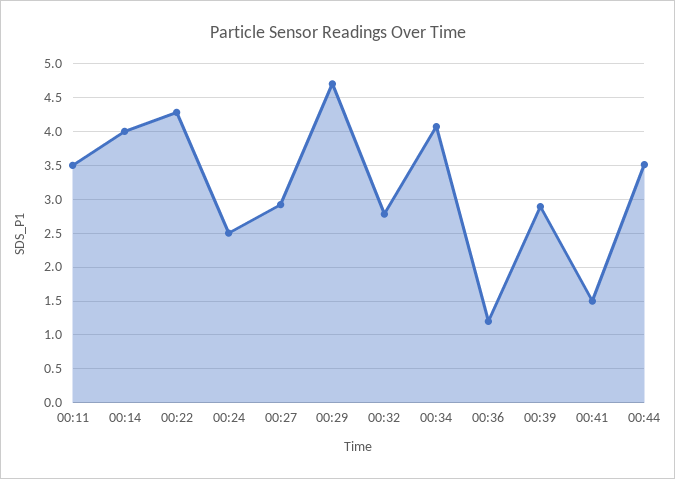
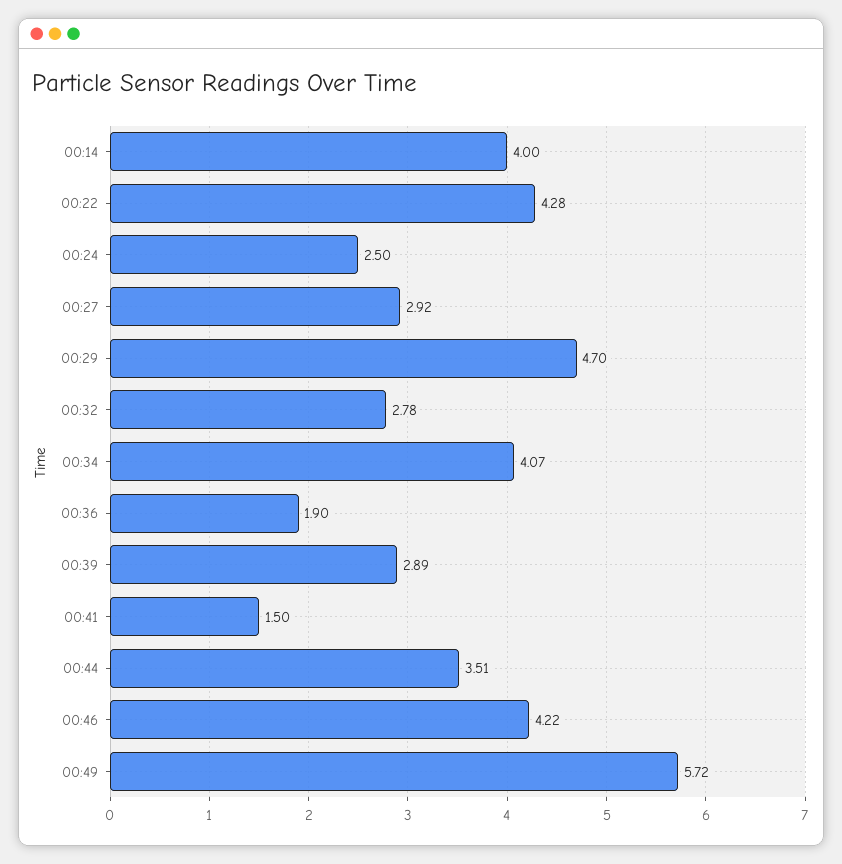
00:11: 3.5 -> none
00:36: 1.2 -> 1.9
00:46: none -> 4.22
00:49: none -> 5.72

